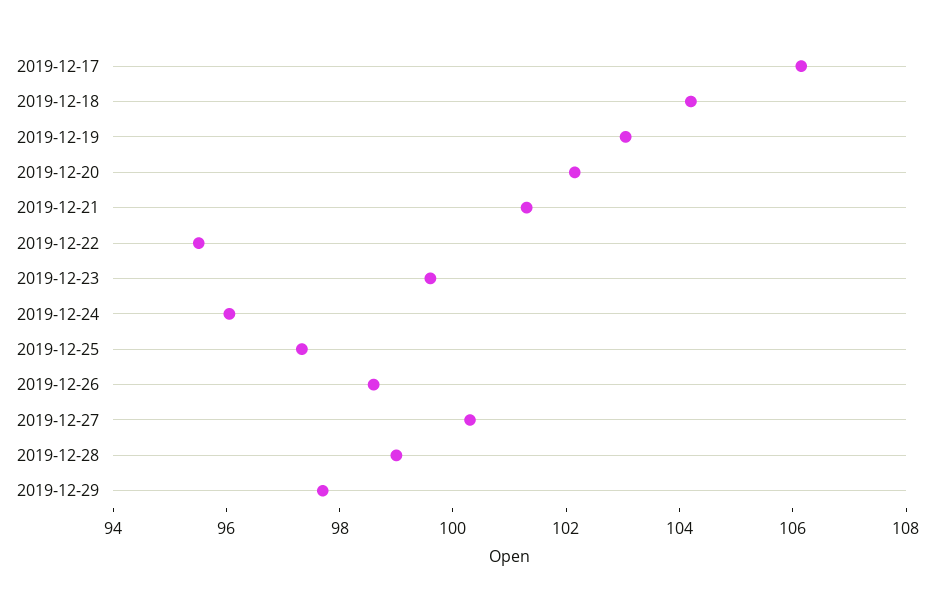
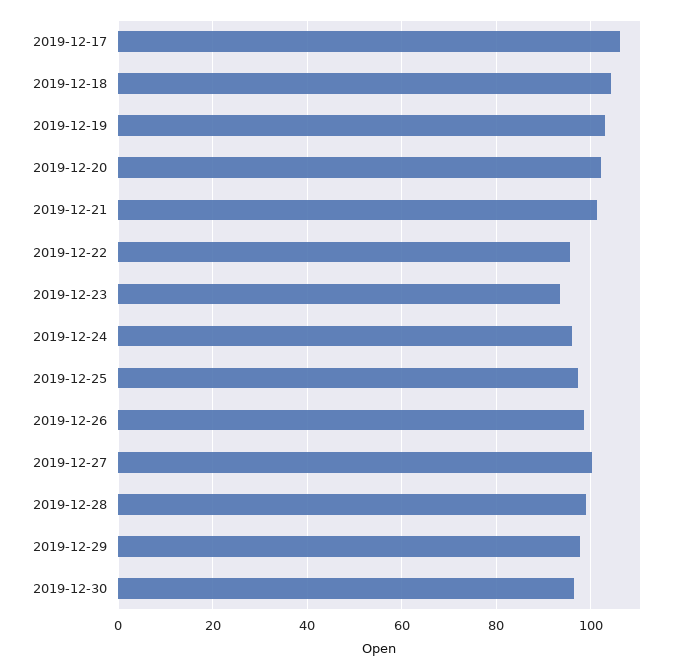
2019-12-23: 99.5 -> 94
2019-12-30: none -> 96

